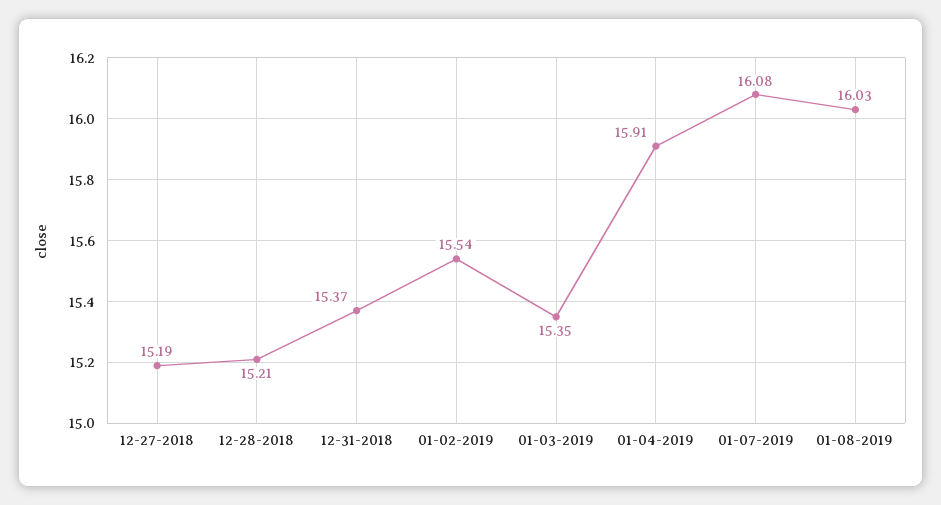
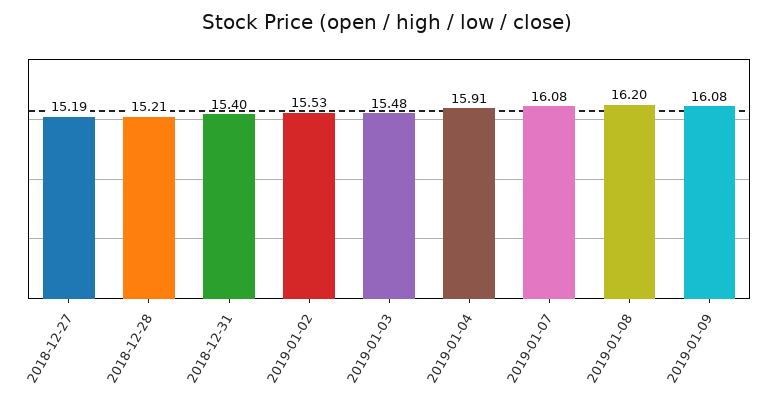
12-31-2018: 15.37 -> 15.4
01-02-2019: 15.54 -> 15.53
01-03-2019: 15.35 -> 15.48
01-08-2019: 16.03 -> 16.2
2019-01-09: none -> 16.08

